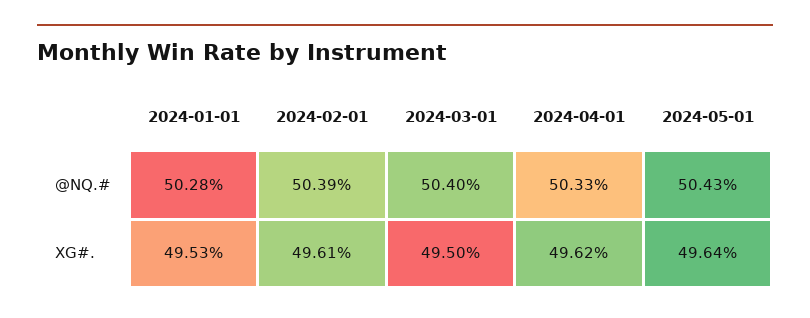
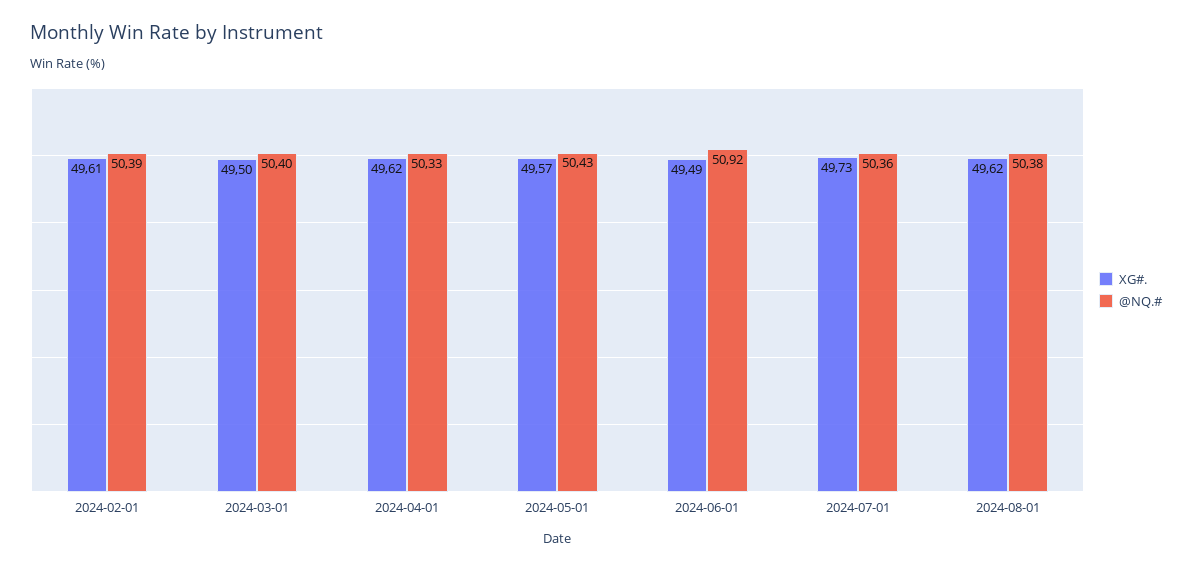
@NQ.#, 2024-01-01: 50.28 -> none
XG#., 2024-01-01: 49.53 -> none
XG#., 2024-05-01: 49.64 -> 49.57
XG#., 2024-06-01: none -> 49.49
@NQ.#, 2024-06-01: none -> 50.92
XG#., 2024-07-01: none -> 49.73
@NQ.#, 2024-07-01: none -> 50.36
XG#., 2024-08-01: none -> 49.62
@NQ.#, 2024-08-01: none -> 50.38

